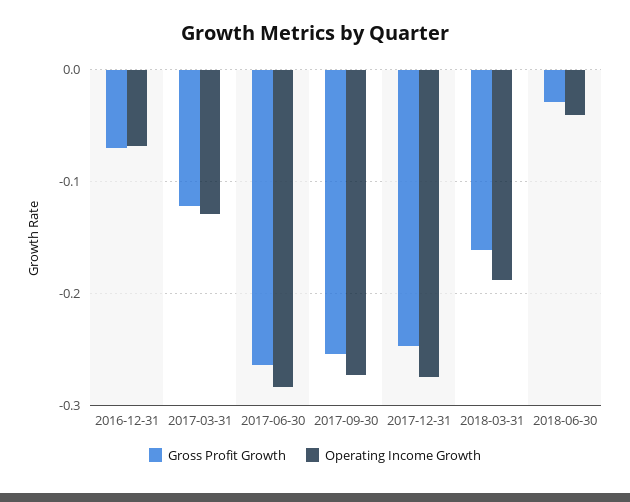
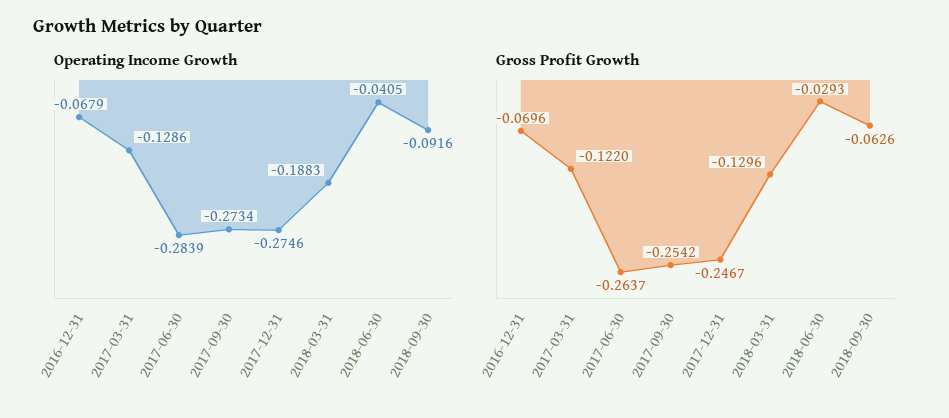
Gross Profit Growth, 2018-03-31: -0.16 -> -0.1296
Operating Income Growth, 2018-09-30: none -> -0.0916
Gross Profit Growth, 2018-09-30: none -> -0.0626

